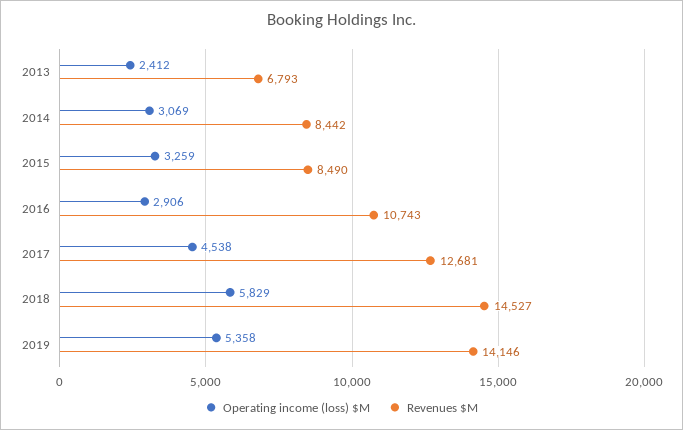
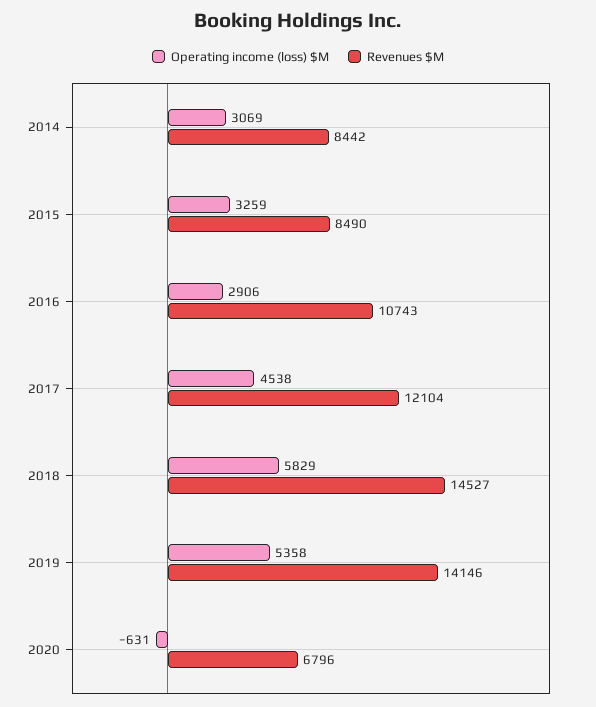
Operating income (loss) $M, 2013: 2412 -> none
Revenues $M, 2013: 6793 -> none
Revenues $M, 2017: 12681 -> 12104
Operating income (loss) $M, 2020: none -> -631
Revenues $M, 2020: none -> 6796

